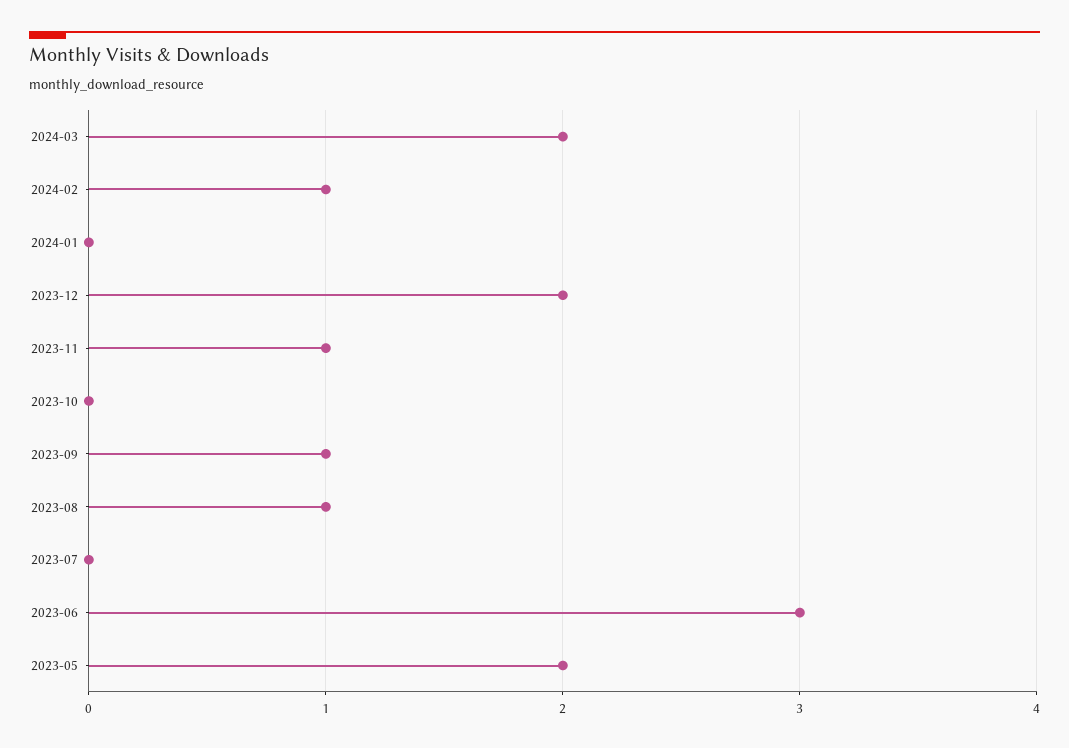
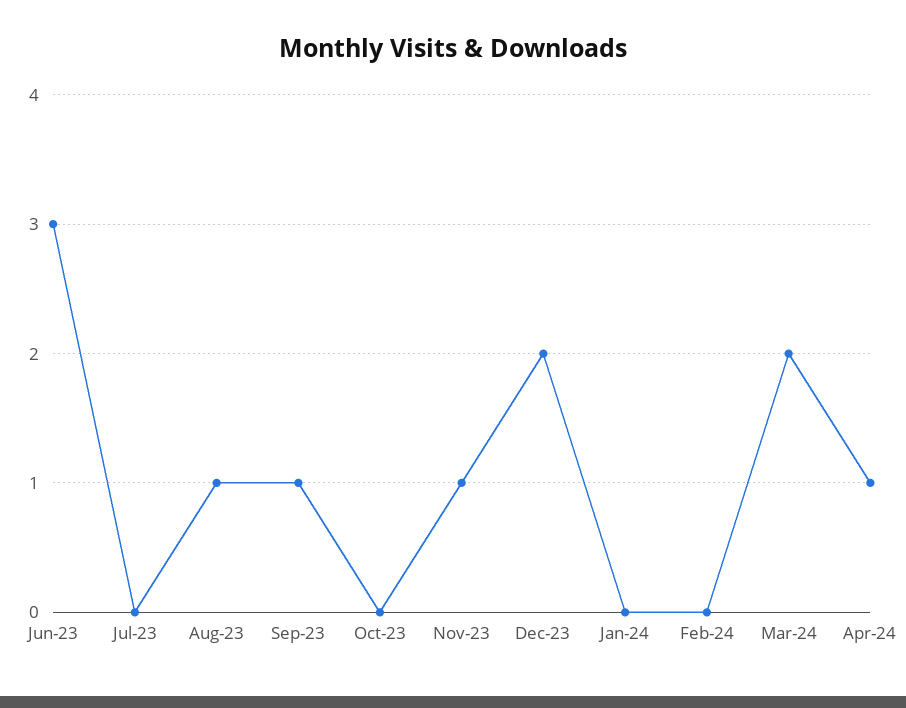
2024-02: 1 -> 0
2023-05: 2 -> none
Apr-24: none -> 1

